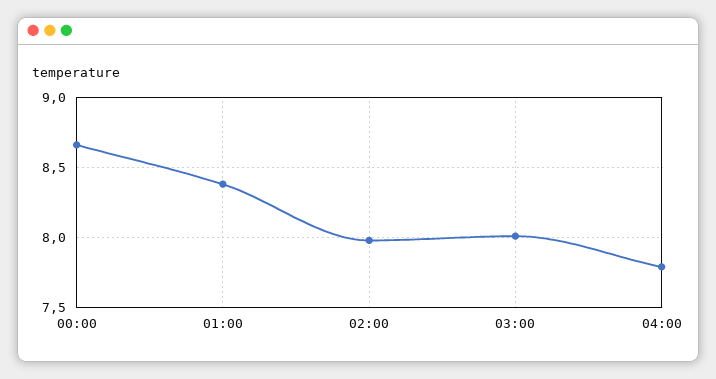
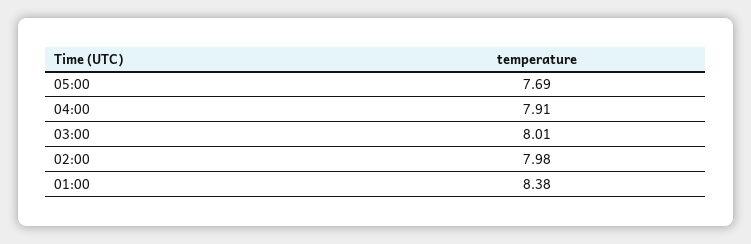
00:00: 8.65 -> none
04:00: 7.8 -> 7.91
05:00: none -> 7.69

